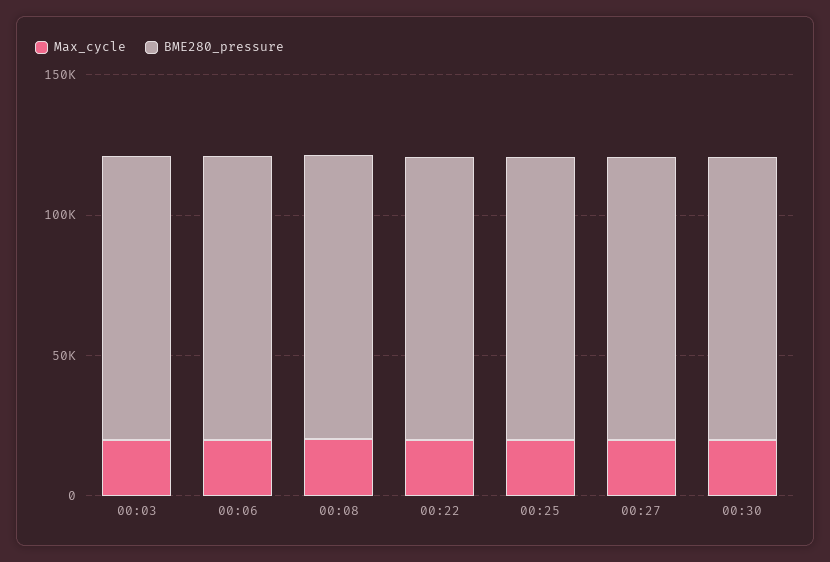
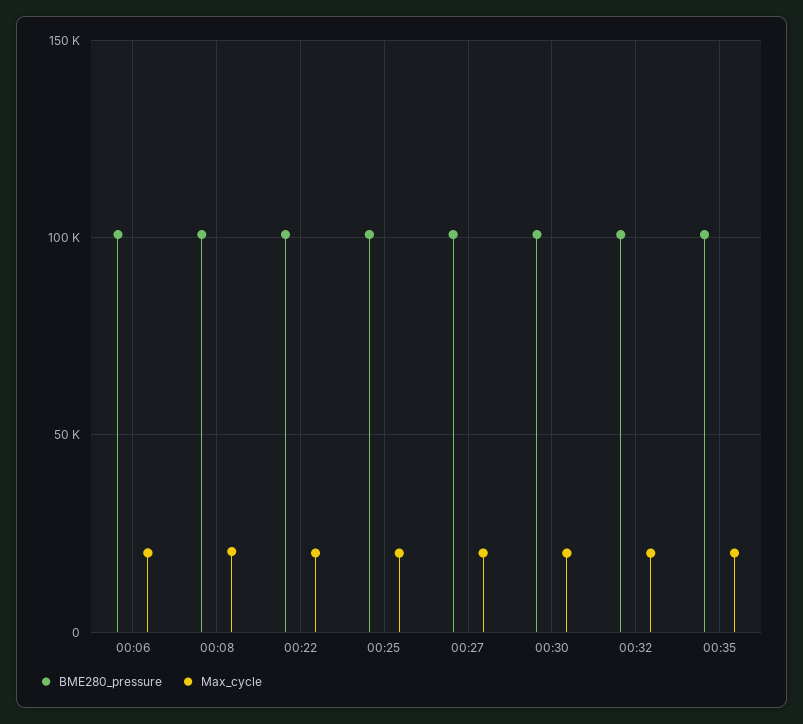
Max_cycle, 00:03: 20000 -> none
BME280_pressure, 00:03: 100000 -> none
BME280_pressure, 00:32: none -> 100000
Max_cycle, 00:32: none -> 20000
BME280_pressure, 00:35: none -> 100000
Max_cycle, 00:35: none -> 20000

